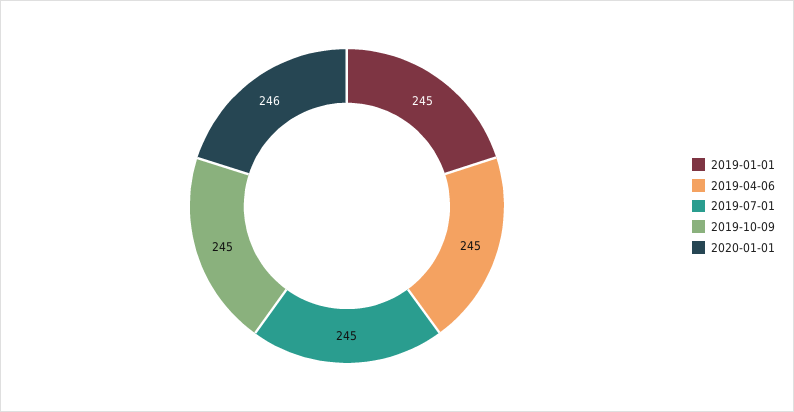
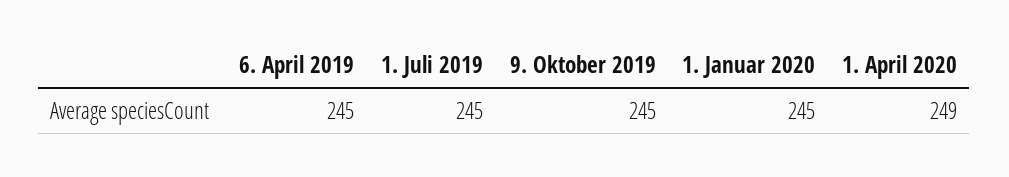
2019-01-01: 245 -> none
2020-01-01: 246 -> 245
1. April 2020: none -> 249

